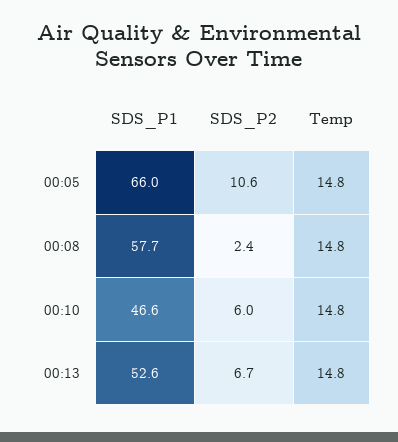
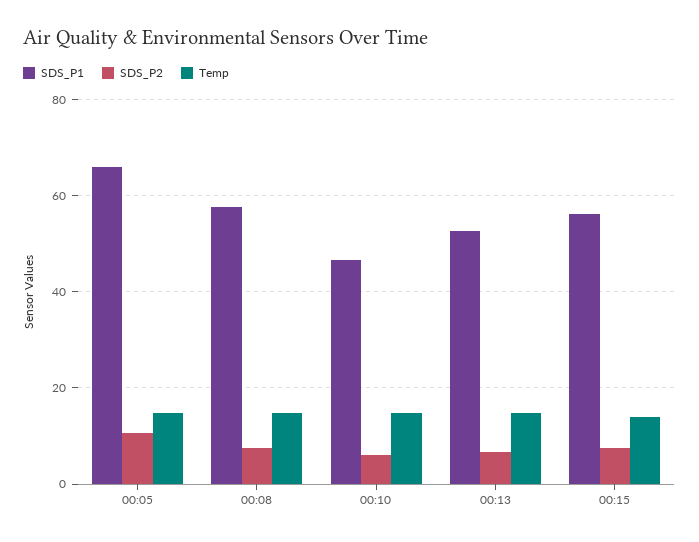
SDS_P2, 00:08: 2.4 -> 8
SDS_P1, 00:15: none -> 56
SDS_P2, 00:15: none -> 8
Temp, 00:15: none -> 14

